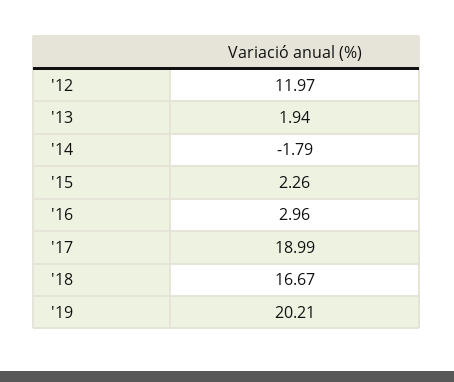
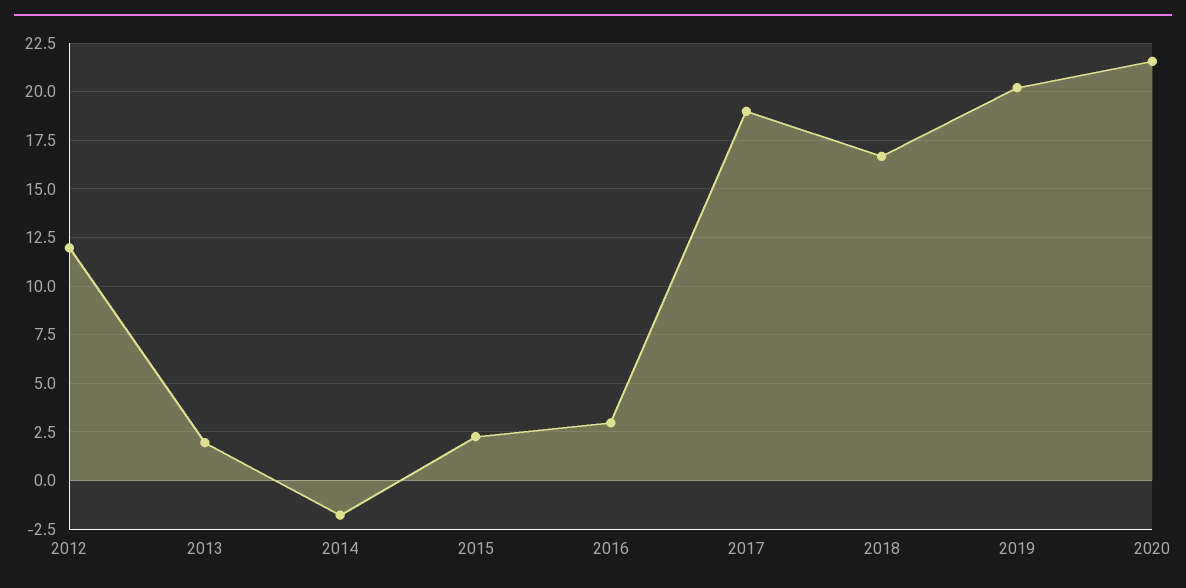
2020: none -> 21.5

